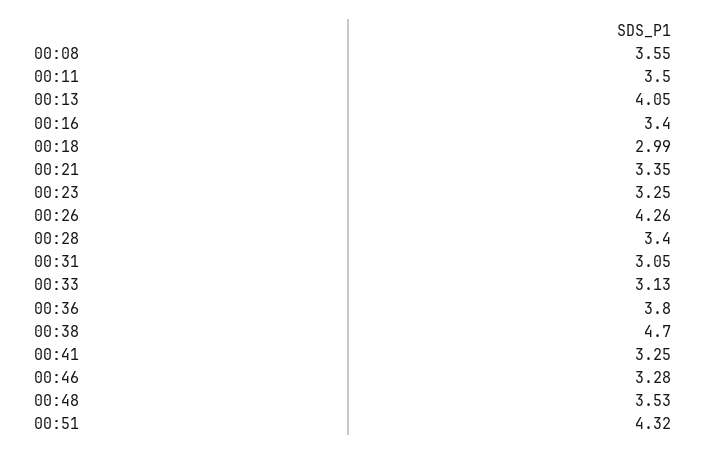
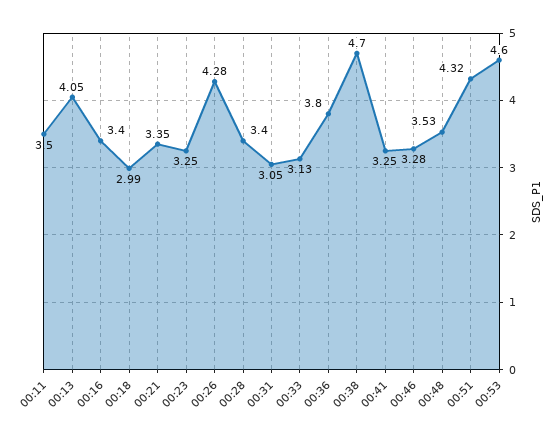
00:08: 3.55 -> none
00:26: 4.26 -> 4.28
00:53: none -> 4.6

